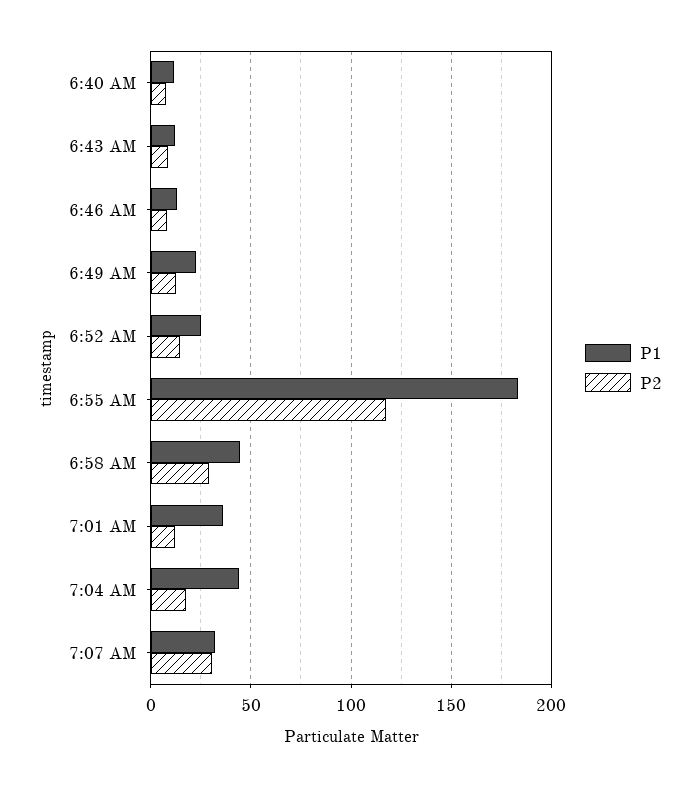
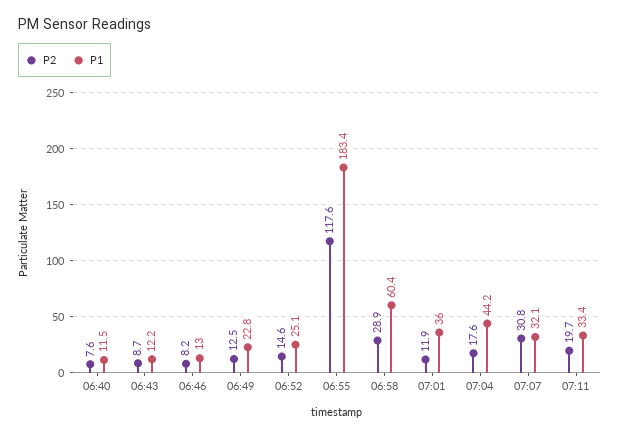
P1, 6:58 AM: 45 -> 60.4
P2, 07:11: none -> 19.7
P1, 07:11: none -> 33.4

